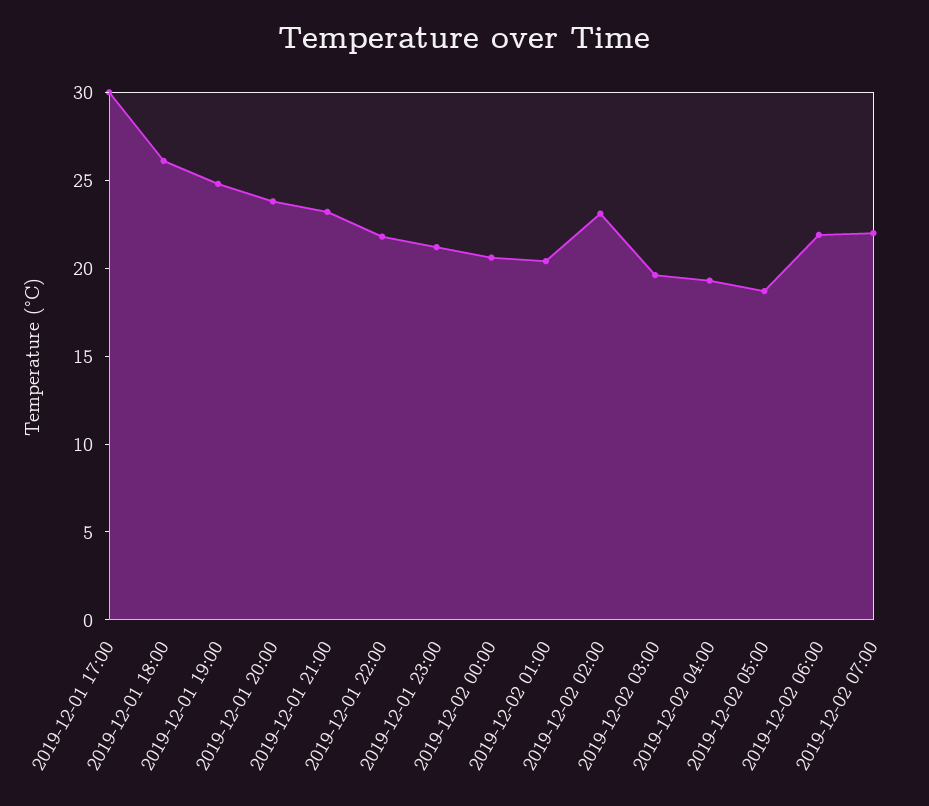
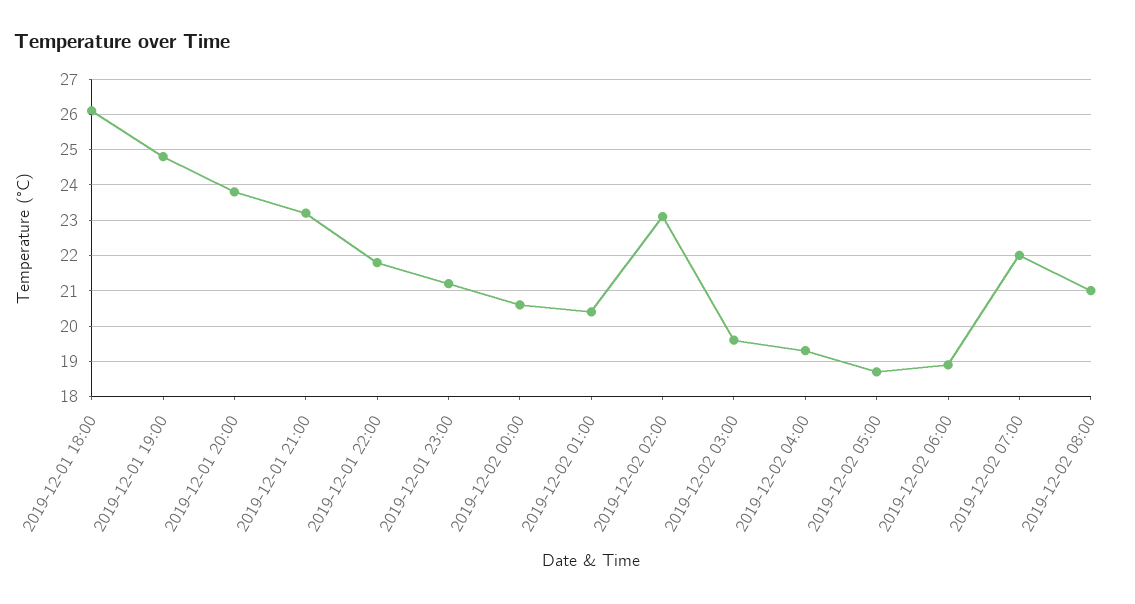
2019-12-01 17:00: 30 -> none
2019-12-02 06:00: 22 -> 19
2019-12-02 08:00: none -> 21

